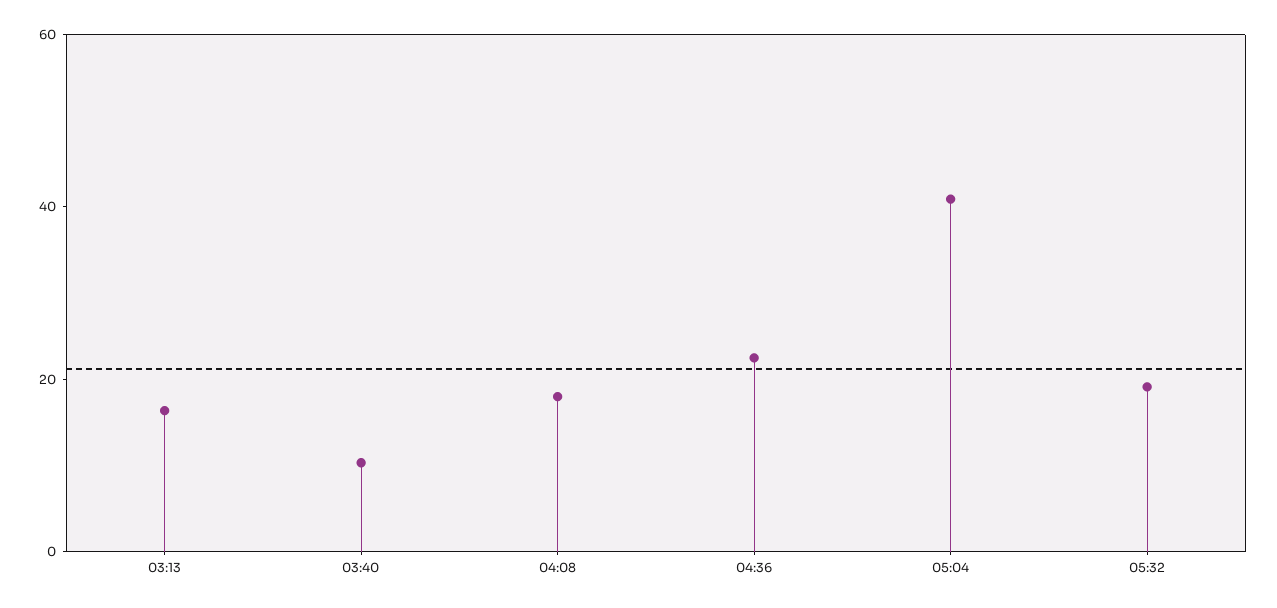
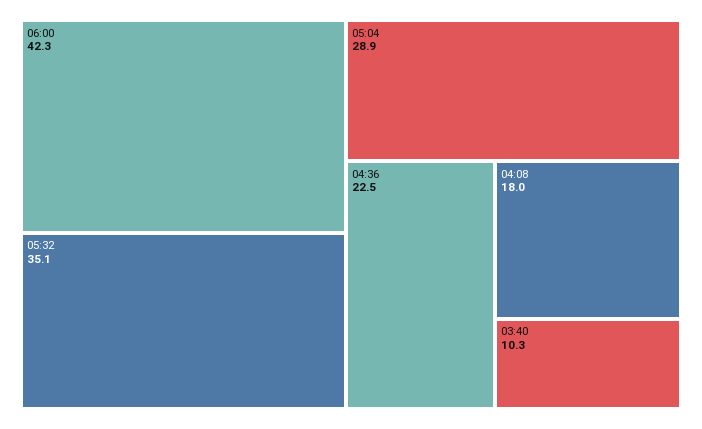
03:13: 15 -> none
05:04: 40 -> 28.9
05:32: 20 -> 35.1
06:00: none -> 42.3

